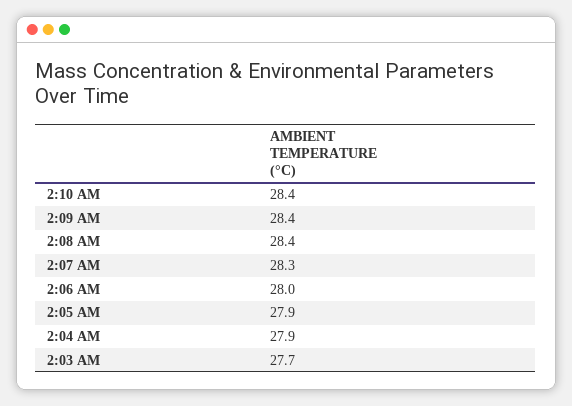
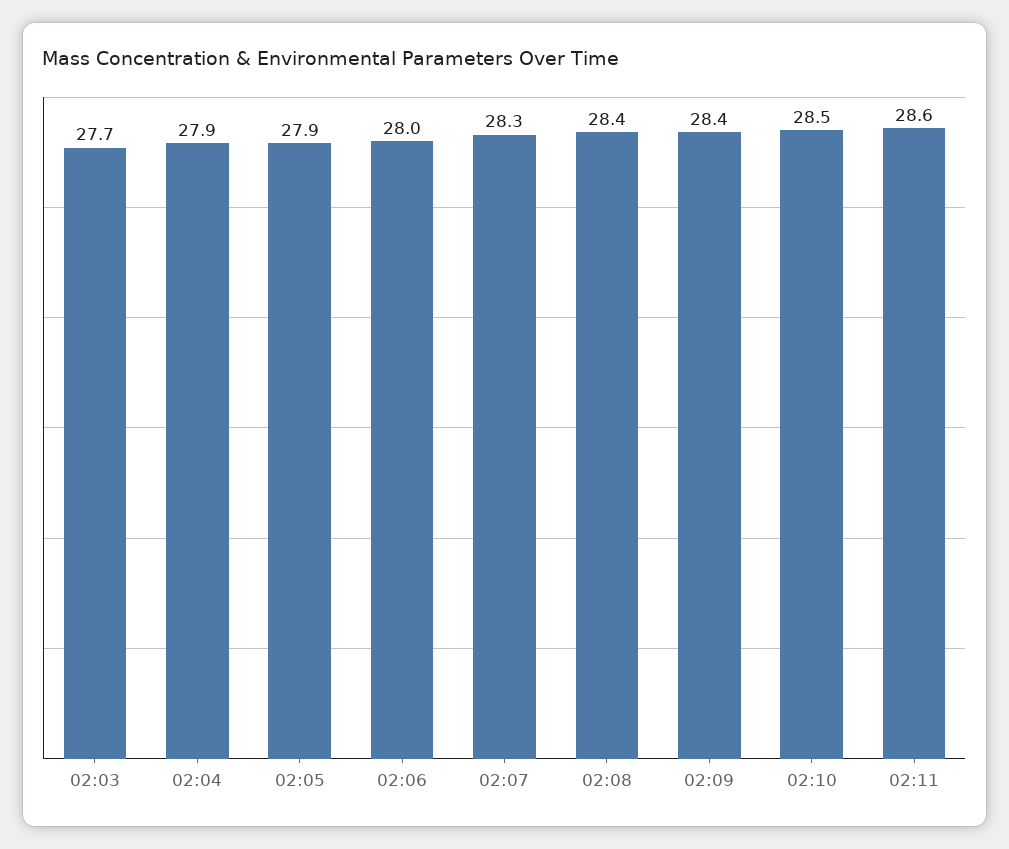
2:10 AM: 28.4 -> 28.5
02:11: none -> 28.6

